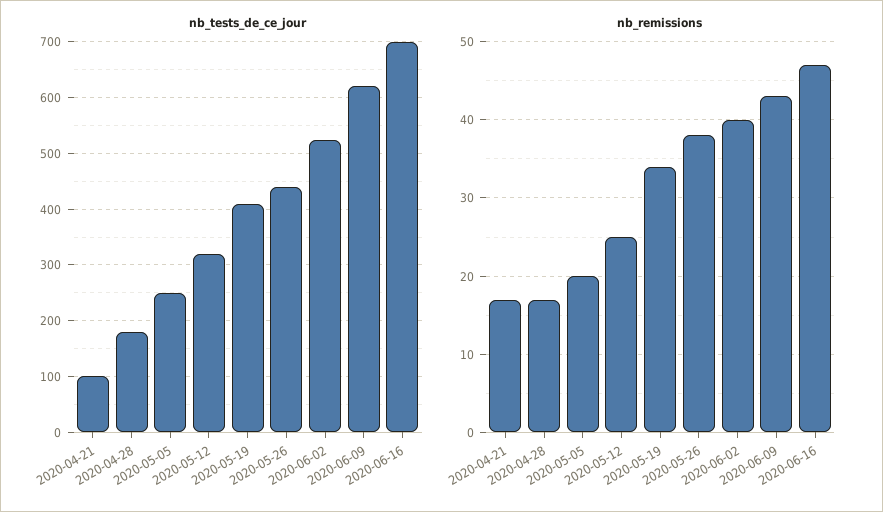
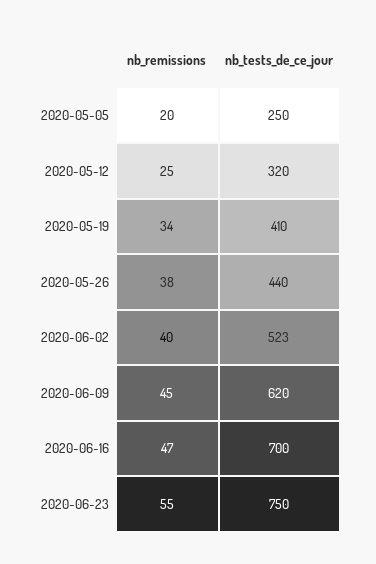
nb_tests_de_ce_jour, 2020-04-21: 100 -> none
nb_tests_de_ce_jour, 2020-04-28: 180 -> none
nb_remissions, 2020-04-21: 17 -> none
nb_remissions, 2020-04-28: 17 -> none
nb_remissions, 2020-06-09: 43 -> 45
nb_remissions, 2020-06-23: none -> 55
nb_tests_de_ce_jour, 2020-06-23: none -> 750

